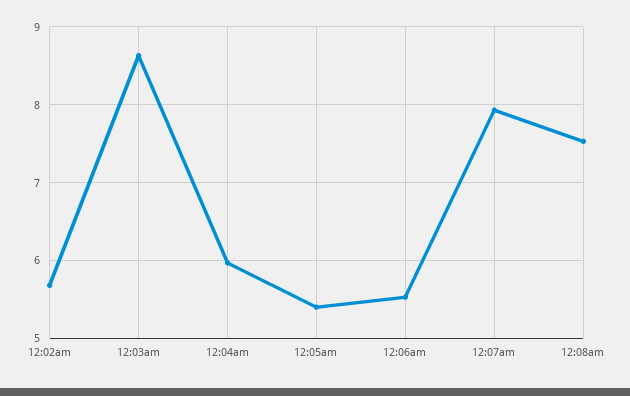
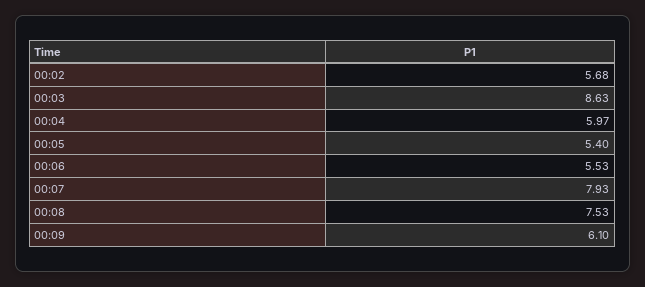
00:09: none -> 6.1

